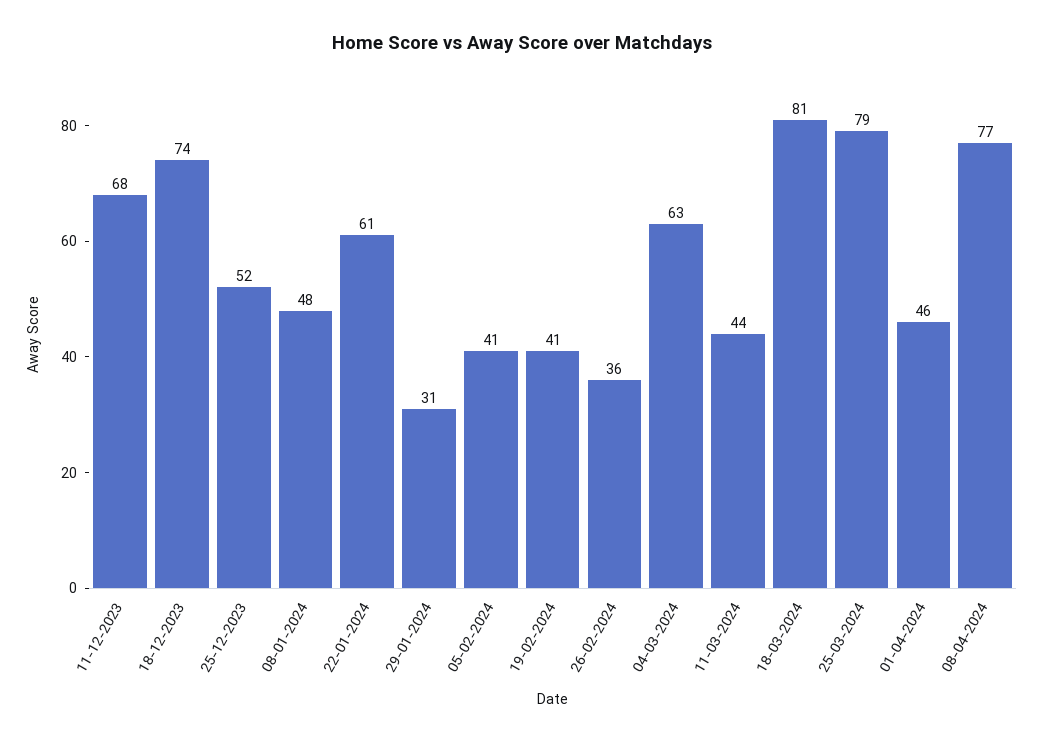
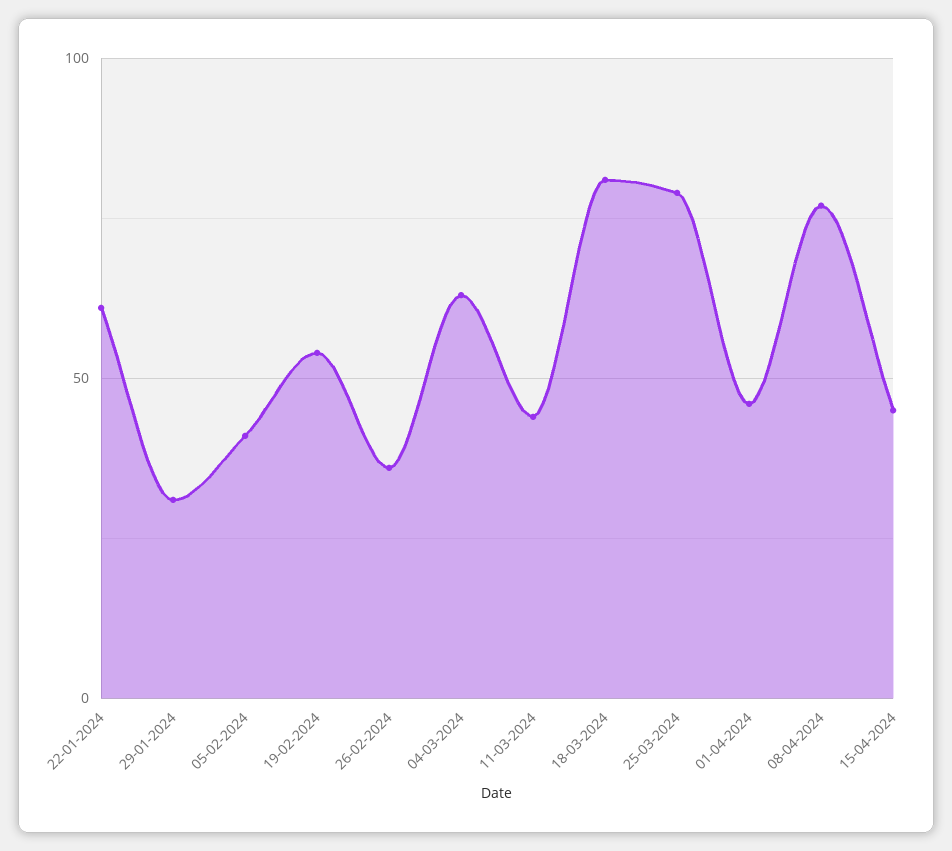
11-12-2023: 68 -> none
18-12-2023: 74 -> none
25-12-2023: 52 -> none
08-01-2024: 48 -> none
19-02-2024: 41 -> 55
15-04-2024: none -> 45

